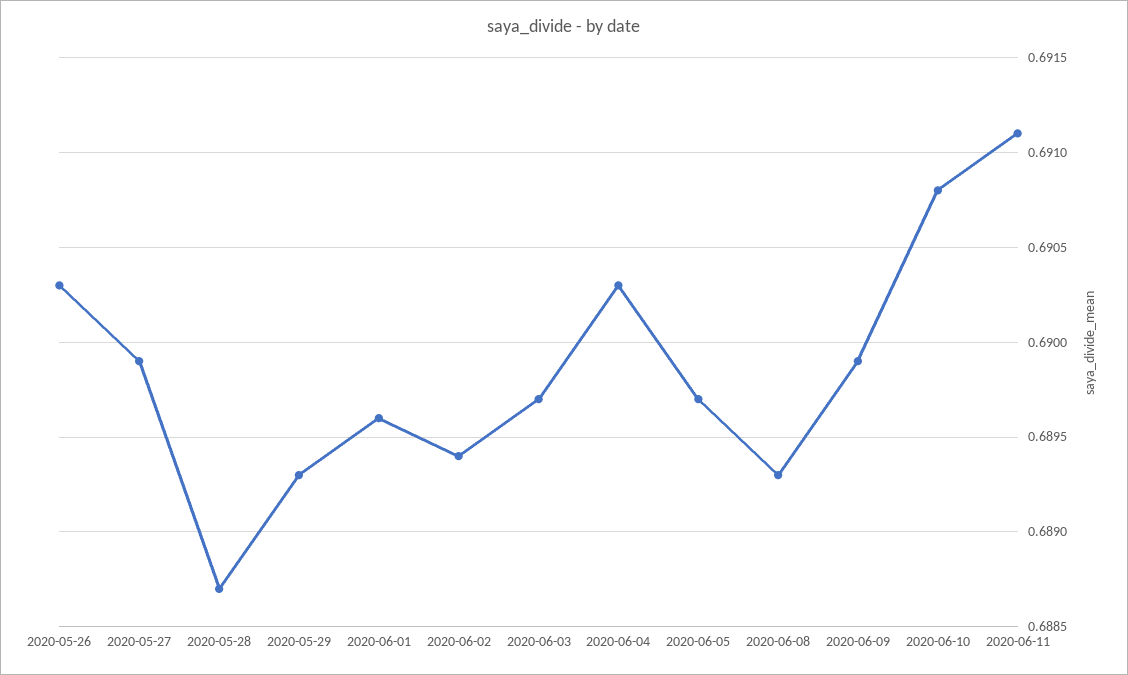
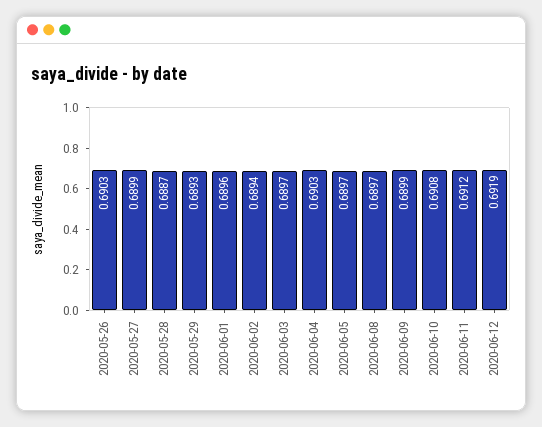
2020-06-08: 0.6893 -> 0.6897
2020-06-11: 0.6911 -> 0.6912
2020-06-12: none -> 0.6919

